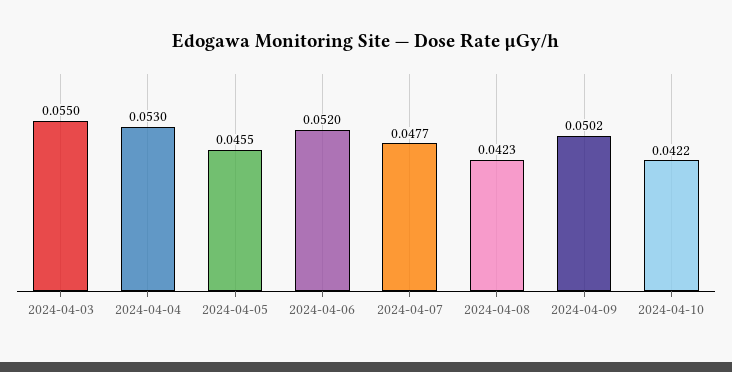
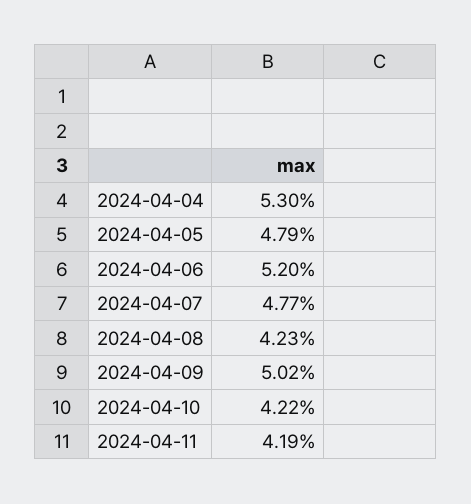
2024-04-03: 0.055 -> none
2024-04-05: 0.0455 -> 0.0479
2024-04-11: none -> 0.0419

